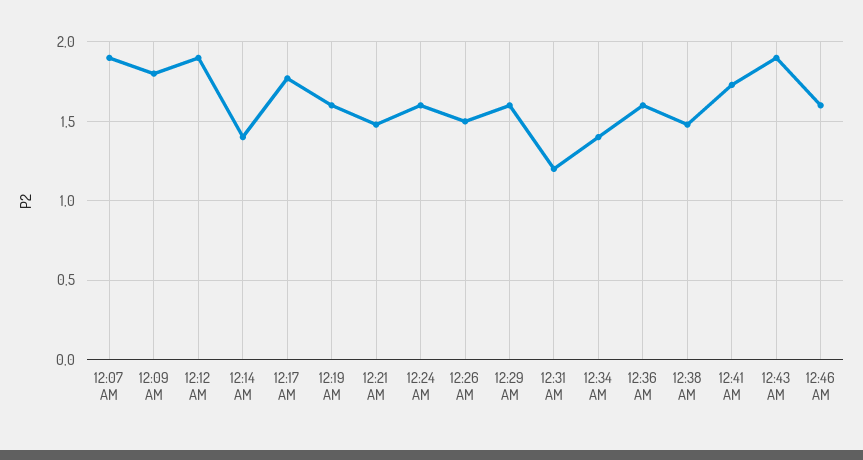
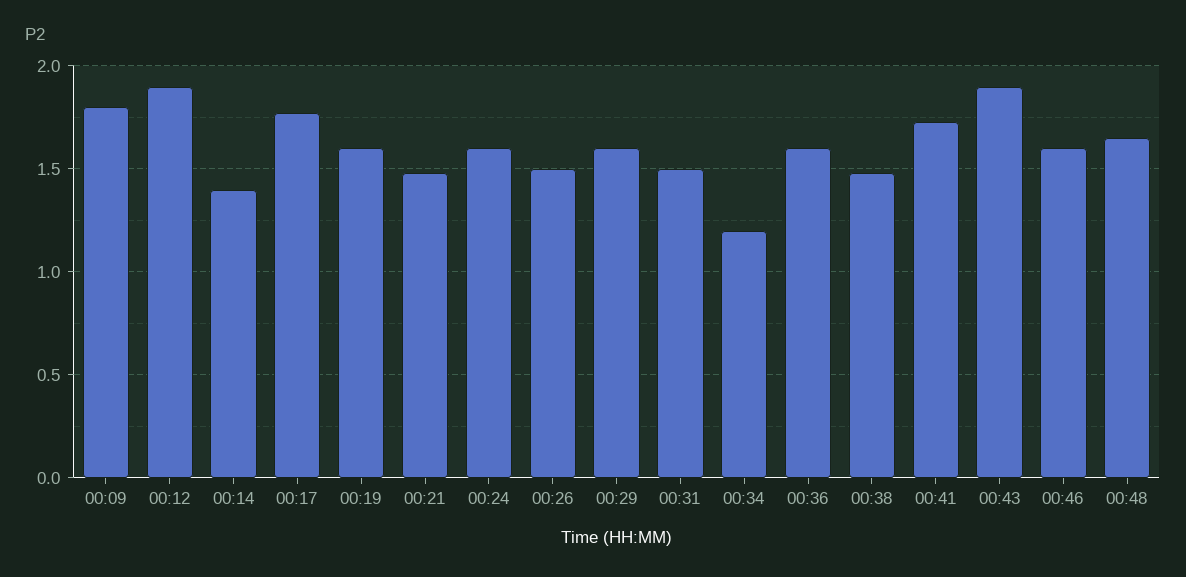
12:07 AM: 1.9 -> none
12:31 AM: 1.2 -> 1.5
12:34 AM: 1.4 -> 1.2
00:48: none -> 1.65

